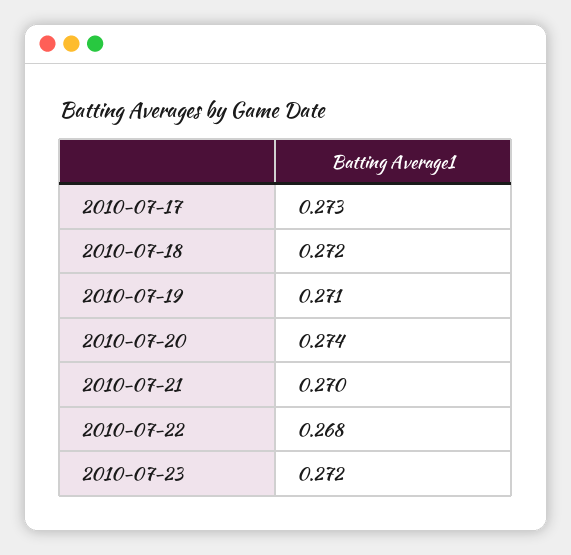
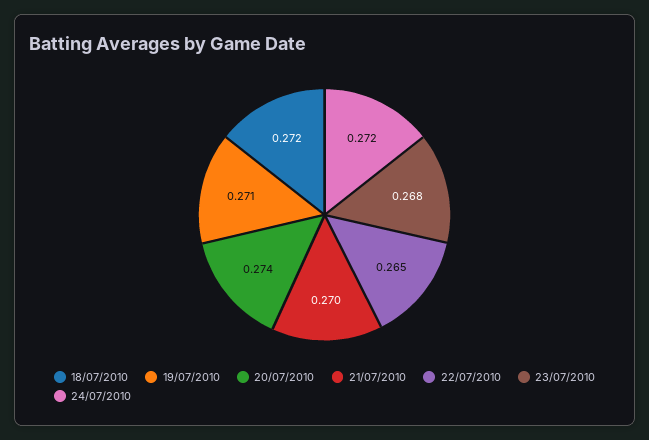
2010-07-17: 0.273 -> none
2010-07-22: 0.268 -> 0.265
2010-07-23: 0.272 -> 0.268
24/07/2010: none -> 0.272

